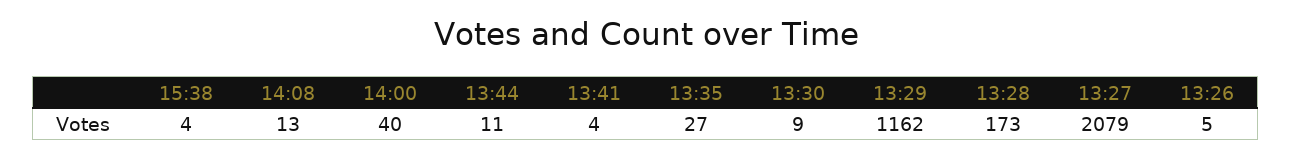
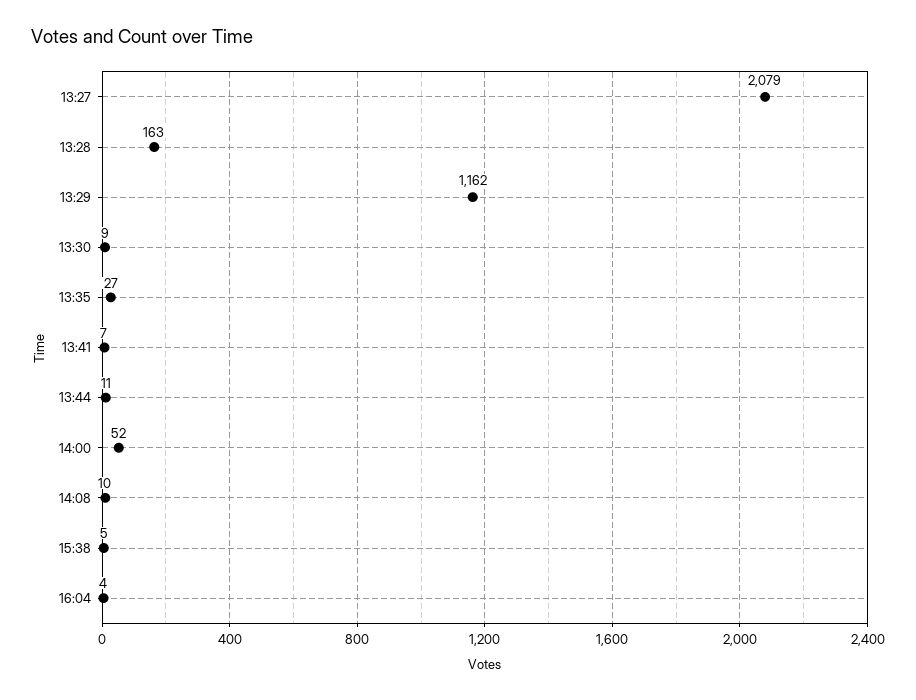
15:38: 4 -> 5
14:08: 13 -> 10
14:00: 40 -> 52
13:41: 4 -> 7
13:28: 173 -> 163
13:26: 5 -> none
16:04: none -> 4

